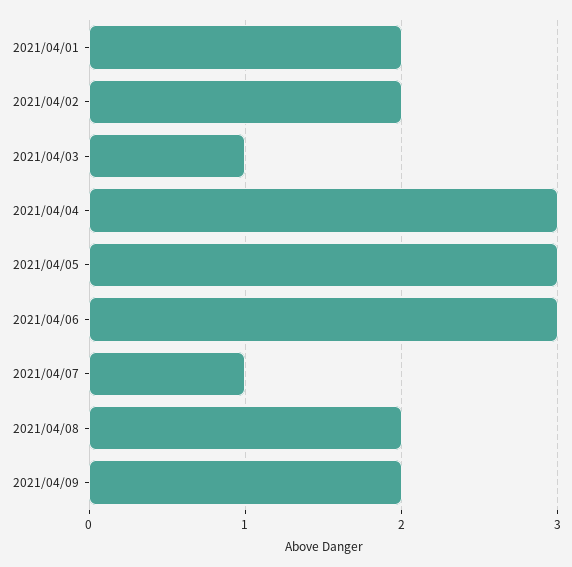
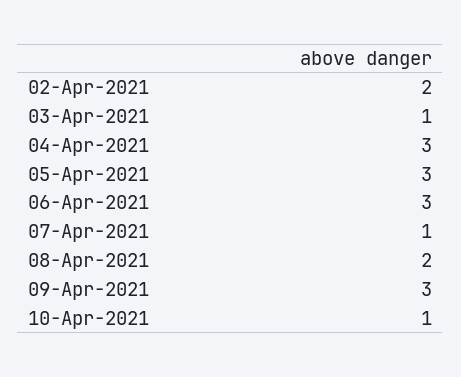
2021/04/01: 2 -> none
2021/04/09: 2 -> 3
10-Apr-2021: none -> 1

